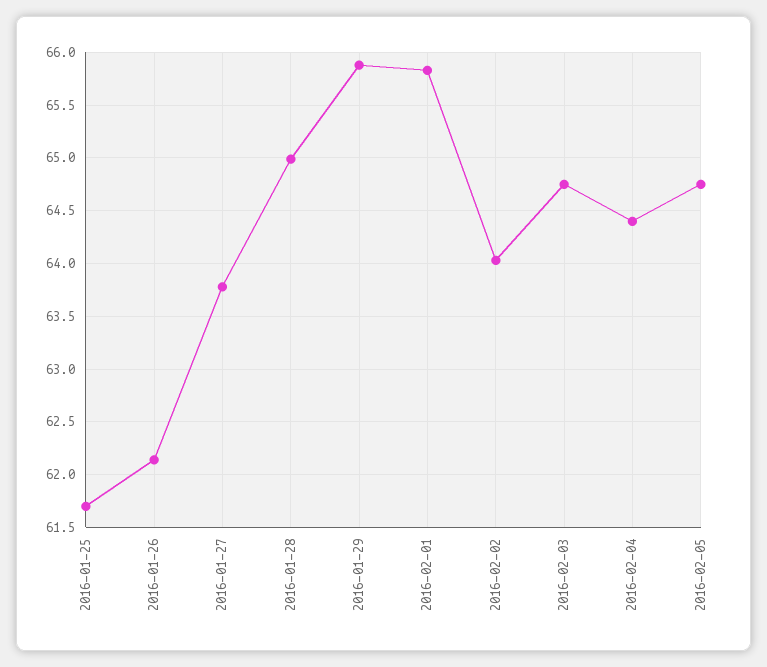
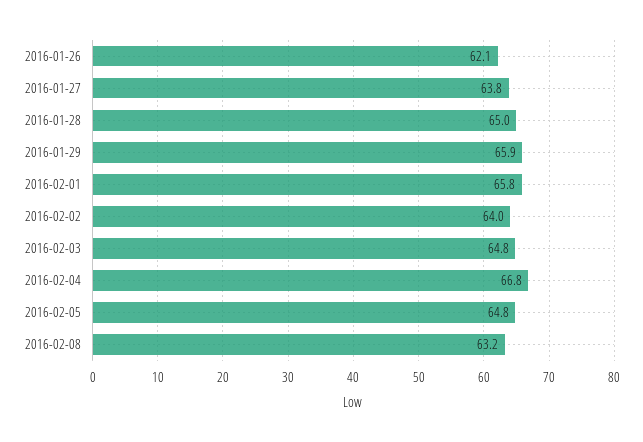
2016-01-25: 61.7 -> none
2016-02-04: 64.4 -> 66.8
2016-02-08: none -> 63.2

